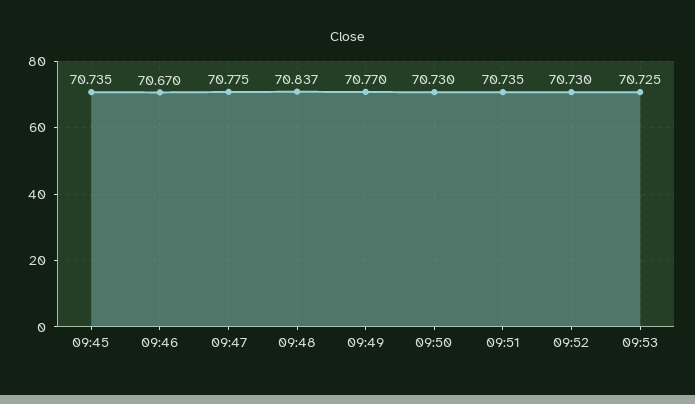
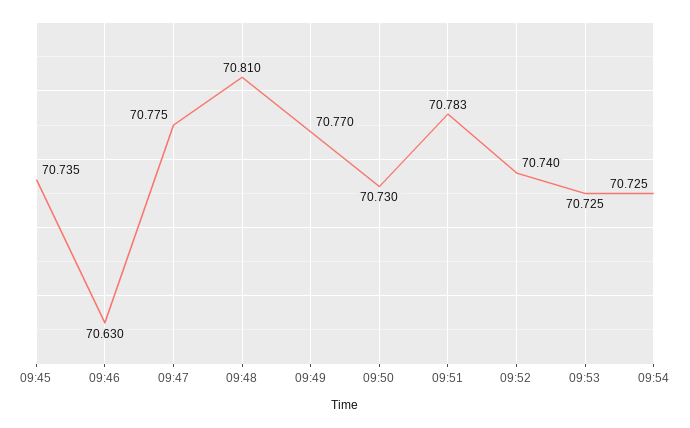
09:46: 70.67 -> 70.63
09:48: 70.837 -> 70.81
09:51: 70.735 -> 70.783
09:52: 70.73 -> 70.74
09:54: none -> 70.725

